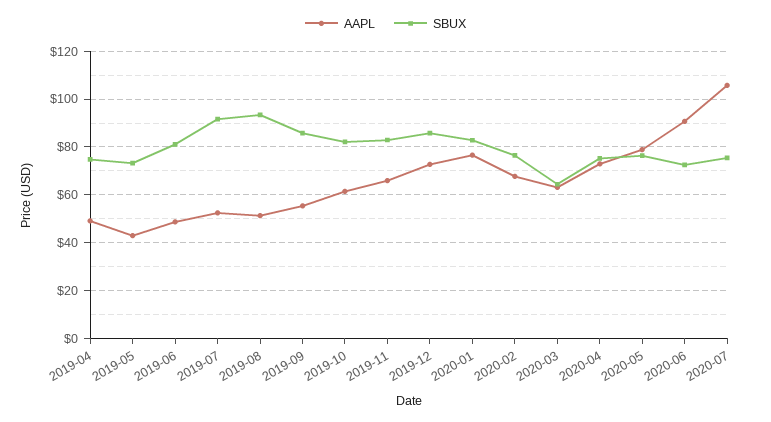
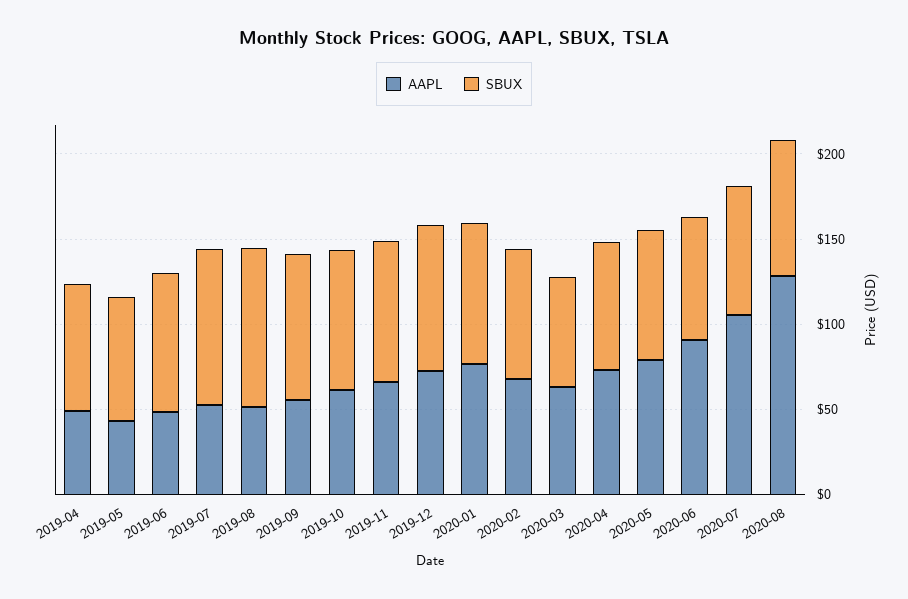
AAPL, 2020-08: none -> 130
SBUX, 2020-08: none -> 80

